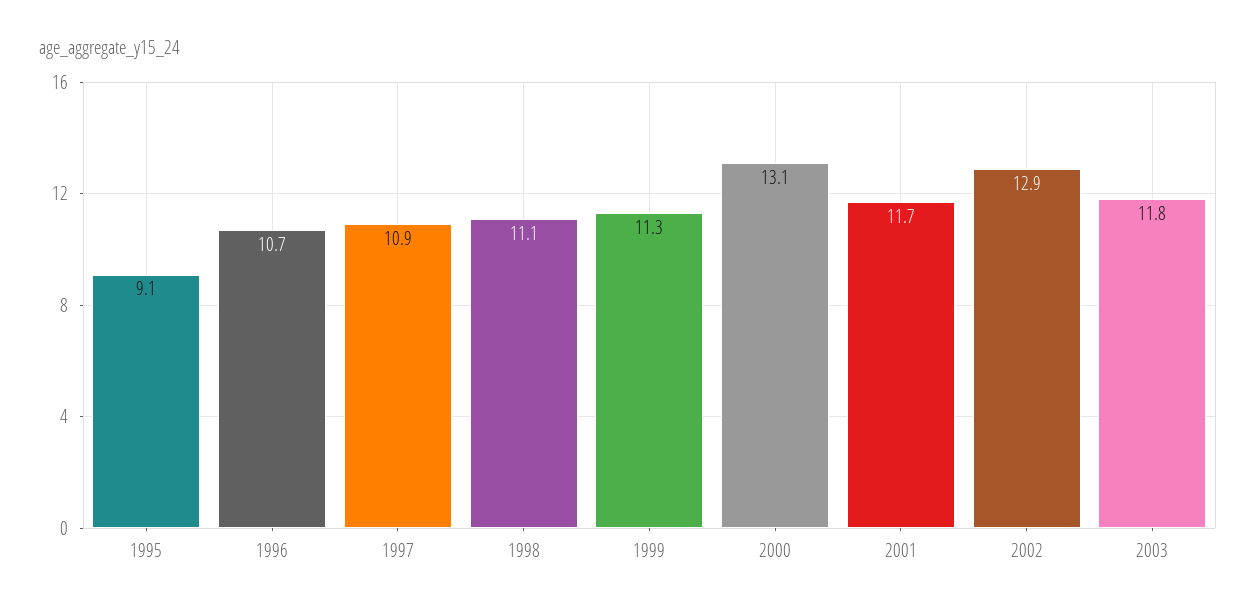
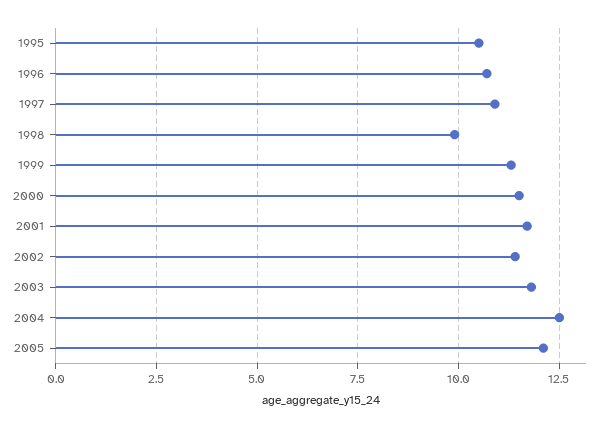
1995: 9.1 -> 10.5
1998: 11.1 -> 10
2000: 13.1 -> 11.5
2002: 12.9 -> 11.5
2004: none -> 12.5
2005: none -> 12

